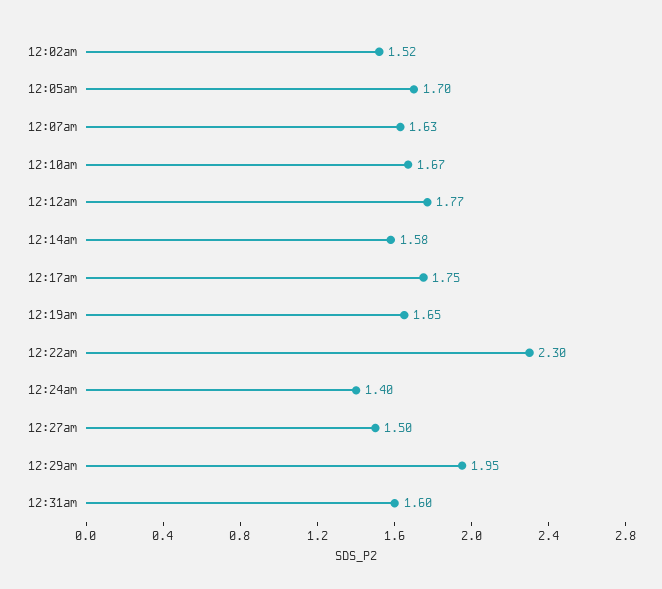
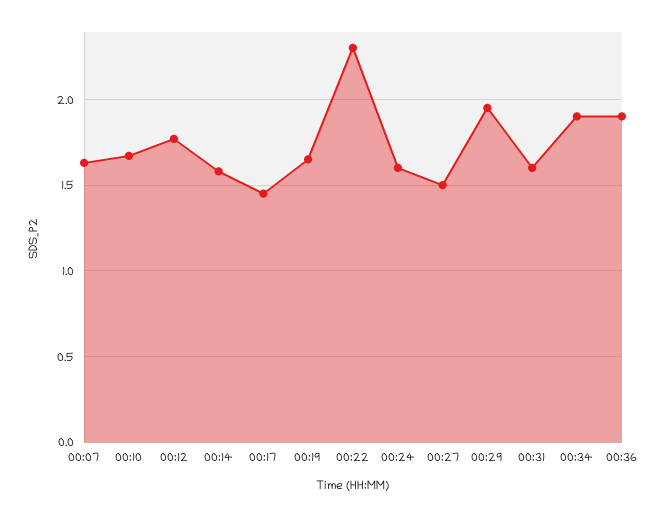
12:02am: 1.52 -> none
12:05am: 1.7 -> none
12:17am: 1.75 -> 1.45
12:24am: 1.4 -> 1.6
00:34: none -> 1.9
00:36: none -> 1.9

